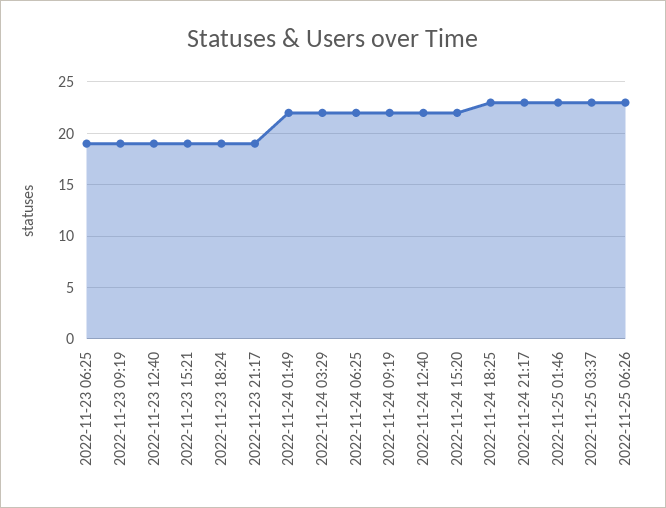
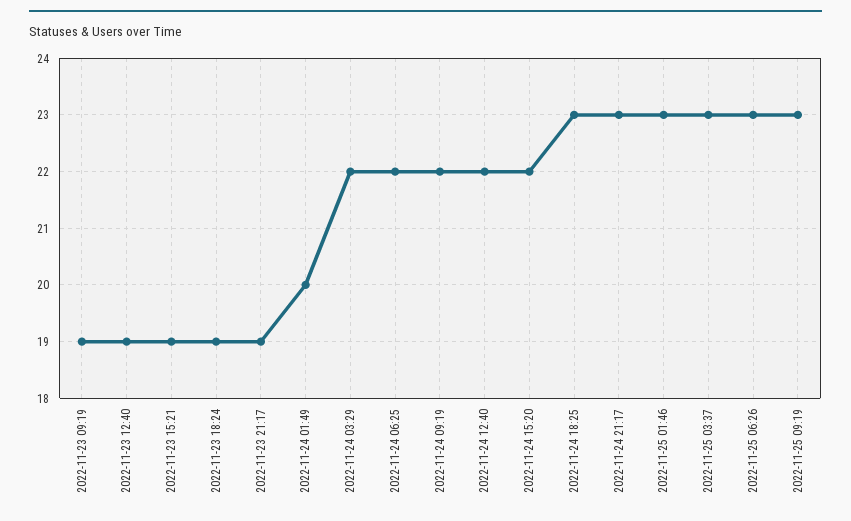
2022-11-23 06:25: 19 -> none
2022-11-24 01:49: 22 -> 20
2022-11-25 09:19: none -> 23

